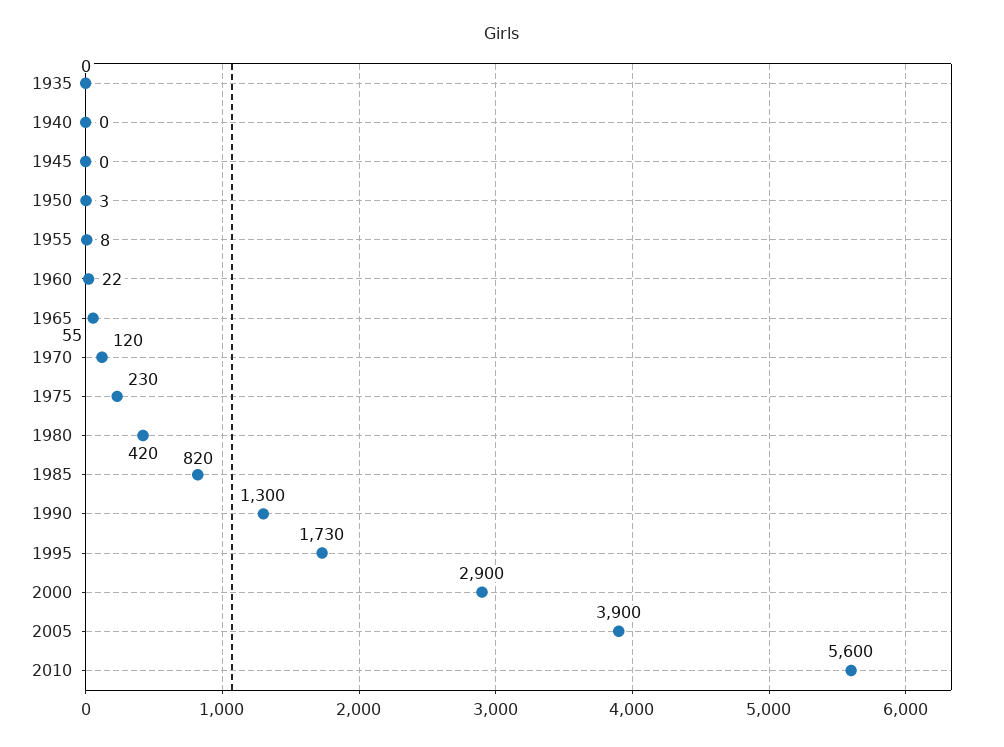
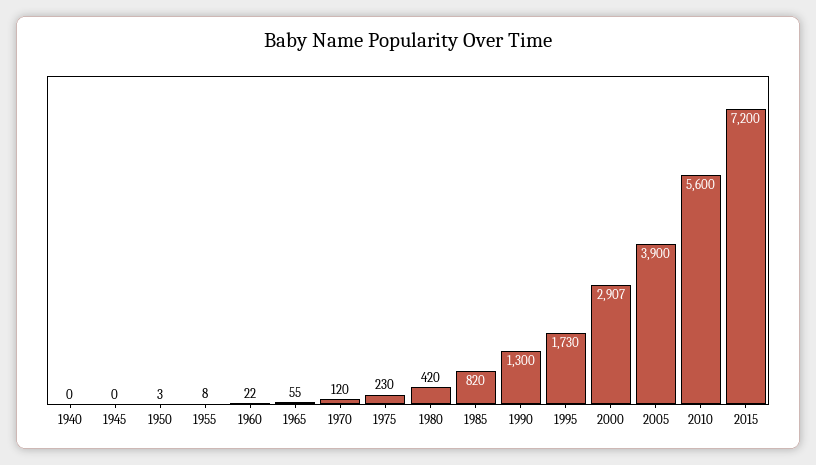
1935: 0 -> none
2000: 2900 -> 2907
2015: none -> 7200

